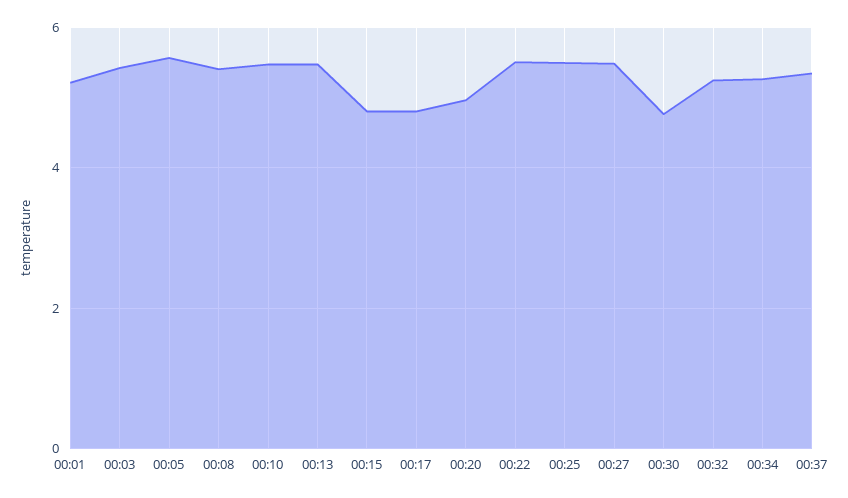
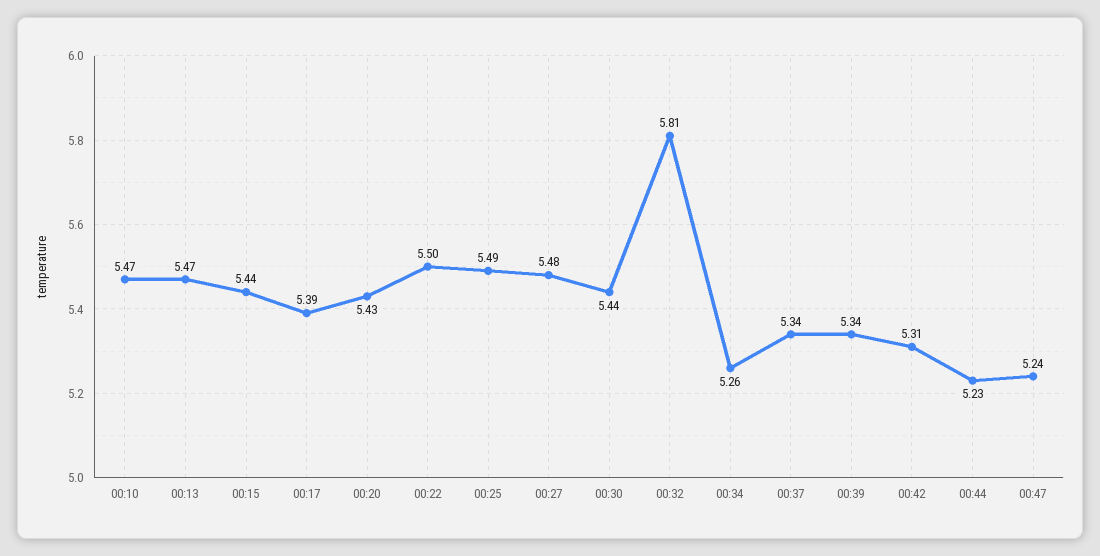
00:01: 5.2 -> none
00:03: 5.4 -> none
00:05: 5.6 -> none
00:08: 5.4 -> none
00:15: 4.8 -> 5.44
00:17: 4.8 -> 5.39
00:20: 5 -> 5.43
00:30: 4.8 -> 5.44
00:32: 5.2 -> 5.81
00:39: none -> 5.34
00:42: none -> 5.31
00:44: none -> 5.23
00:47: none -> 5.24

